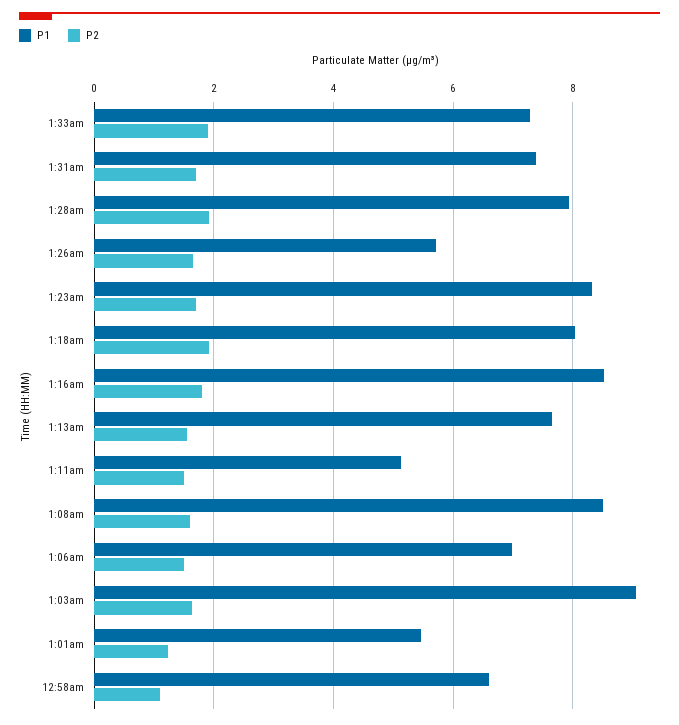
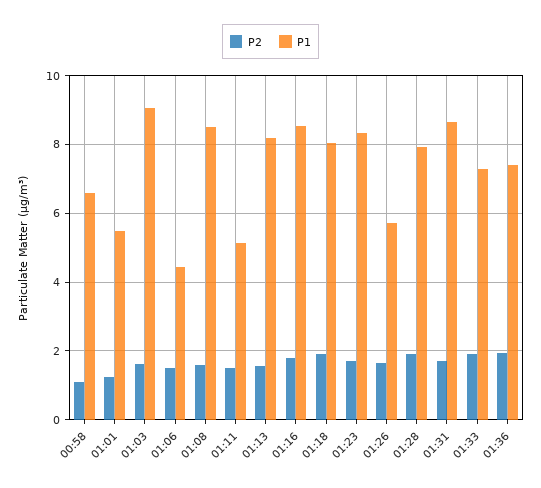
P1, 1:31am: 7.4 -> 8.6
P1, 1:13am: 7.6 -> 8.2
P1, 1:06am: 7 -> 4.4
P2, 01:36: none -> 2
P1, 01:36: none -> 7.4

